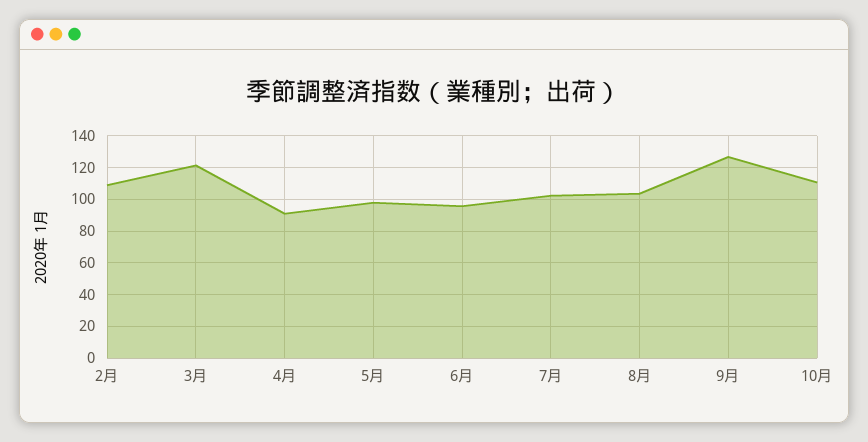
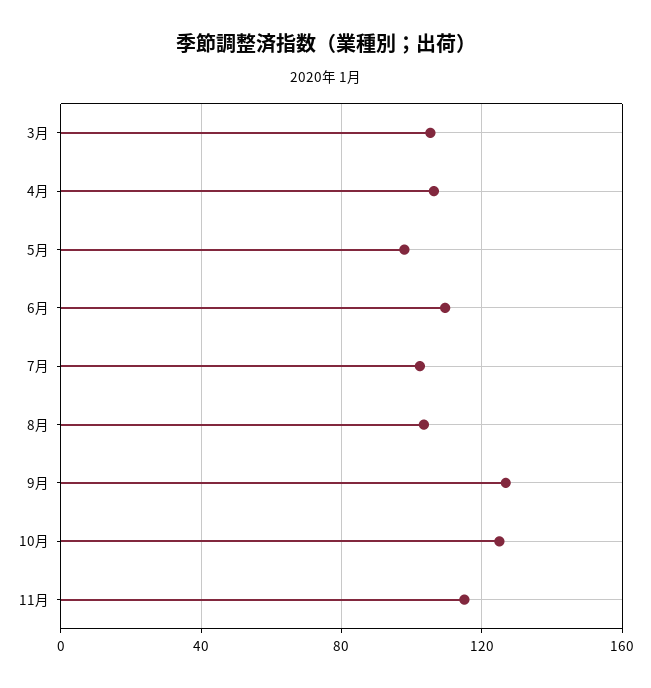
2月: 110 -> none
3月: 120 -> 105
4月: 90 -> 105
6月: 95 -> 110
10月: 110 -> 125
11月: none -> 115

